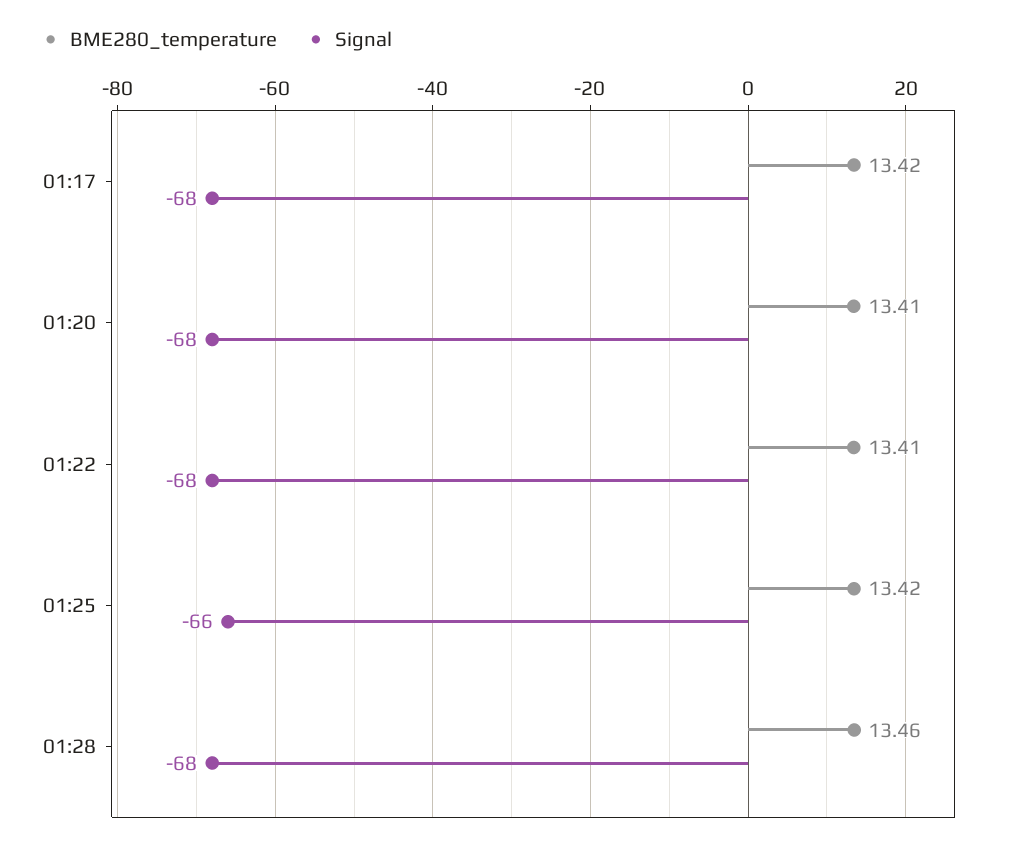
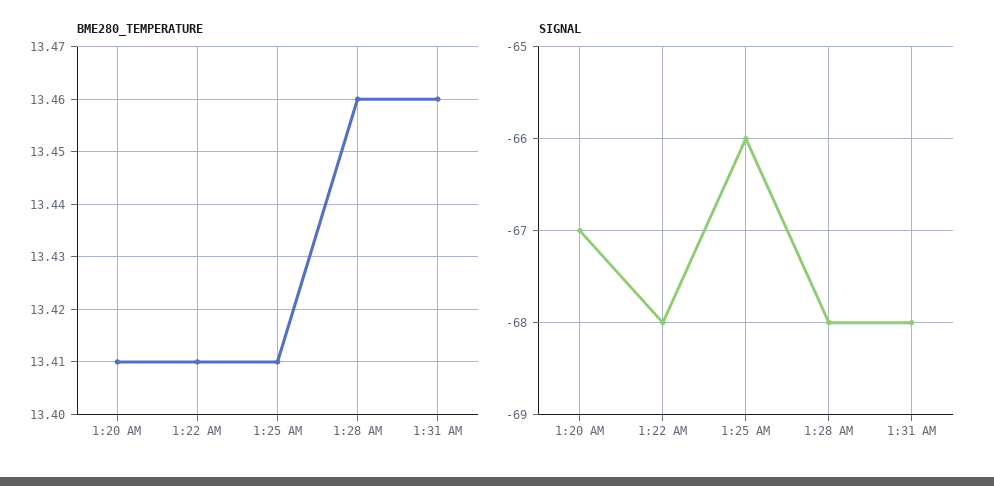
BME280_temperature, 01:17: 13.42 -> none
Signal, 01:17: -68 -> none
Signal, 01:20: -68 -> -67
BME280_temperature, 01:25: 13.42 -> 13.41
BME280_temperature, 1:31 AM: none -> 13.46
Signal, 1:31 AM: none -> -68

